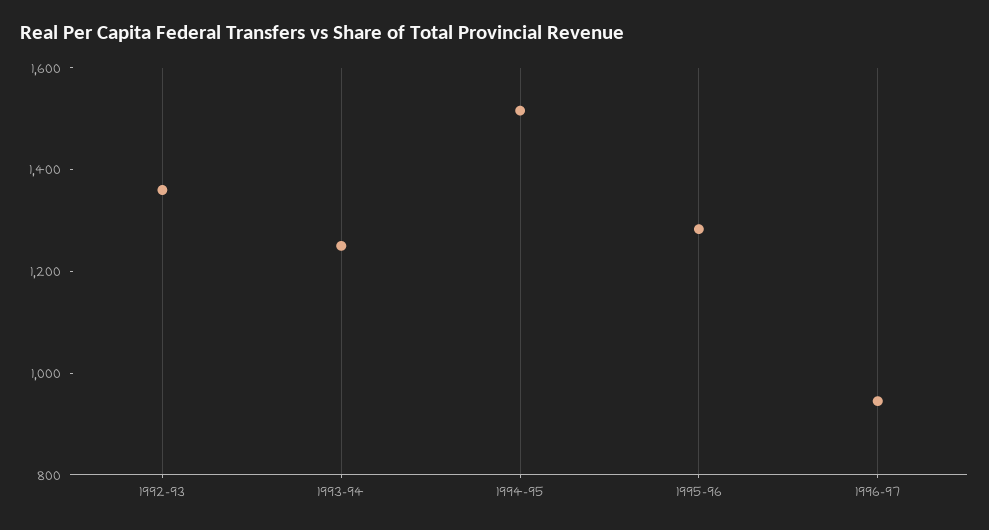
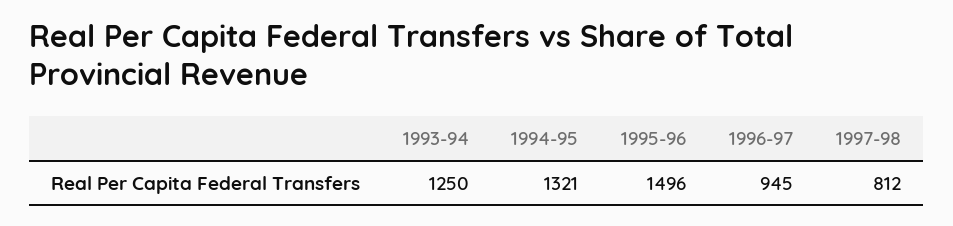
1992-93: 1350 -> none
1994-95: 1500 -> 1321
1995-96: 1300 -> 1496
1997-98: none -> 812

